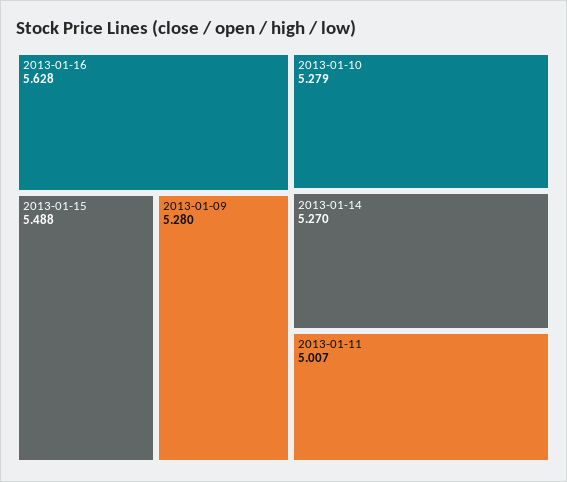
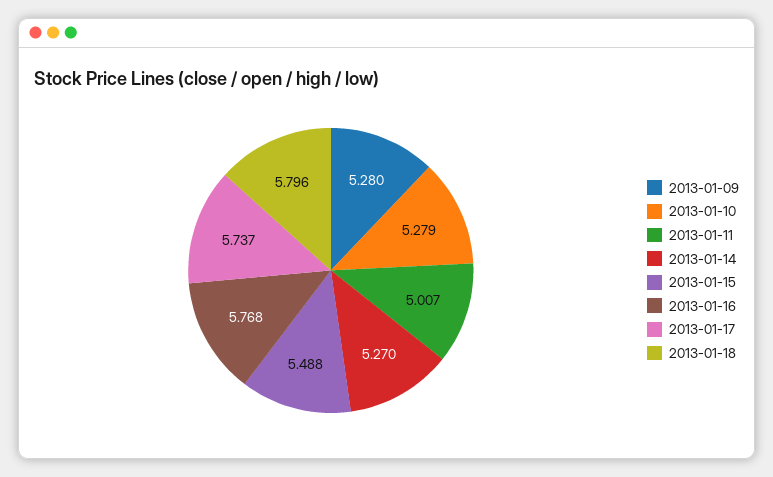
2013-01-16: 5.628 -> 5.768
2013-01-17: none -> 5.737
2013-01-18: none -> 5.796

